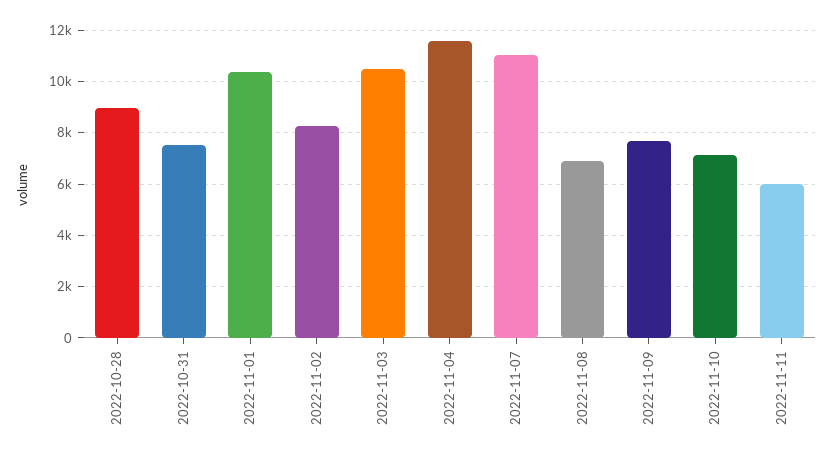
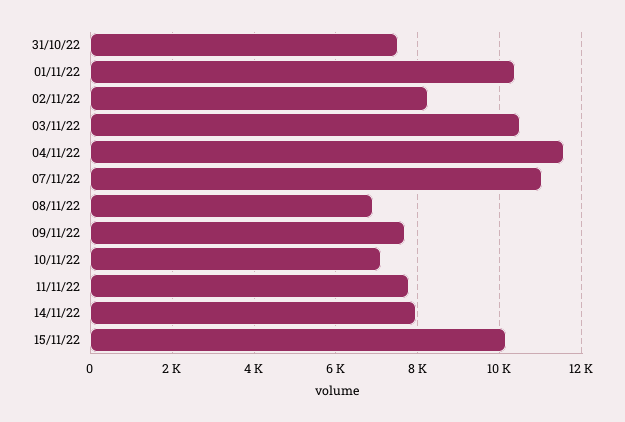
2022-10-28: 9000 -> none
2022-11-11: 6000 -> 7800
14/11/22: none -> 8000
15/11/22: none -> 10200

